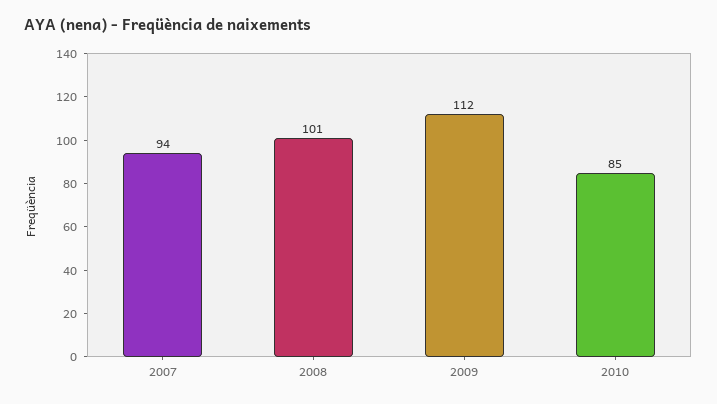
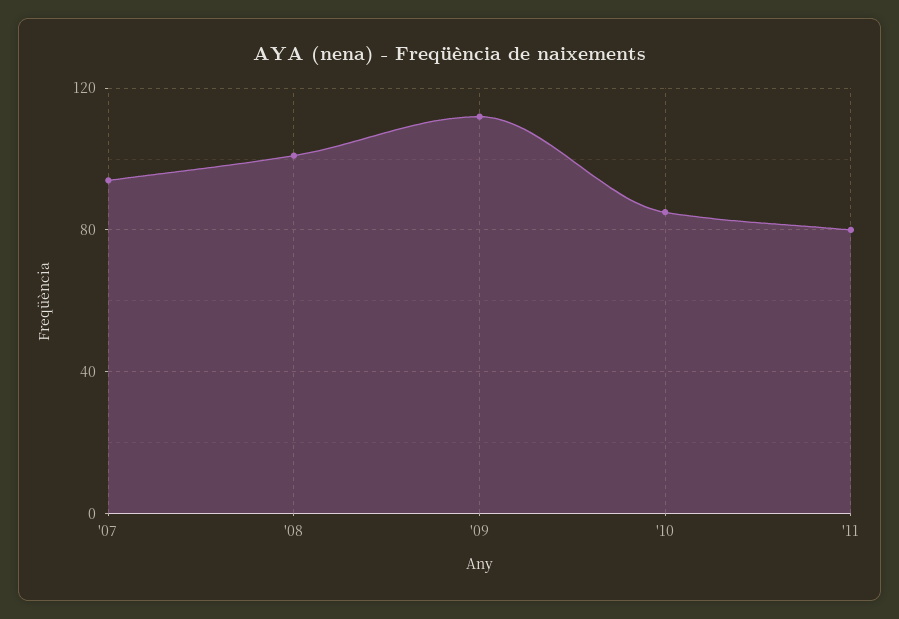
'11: none -> 80

